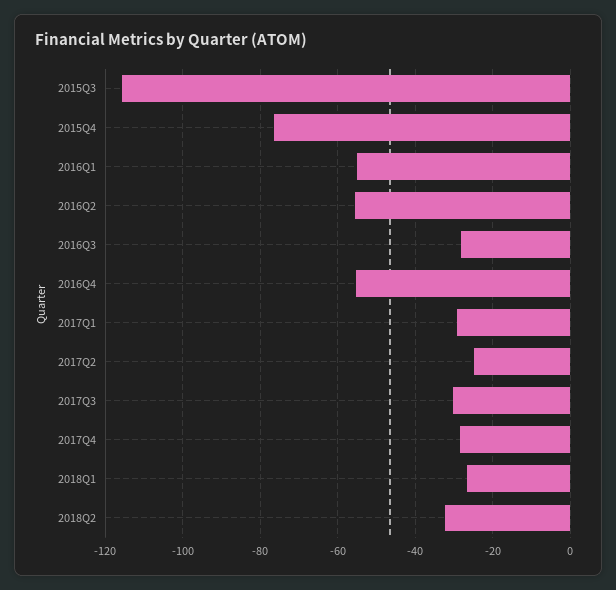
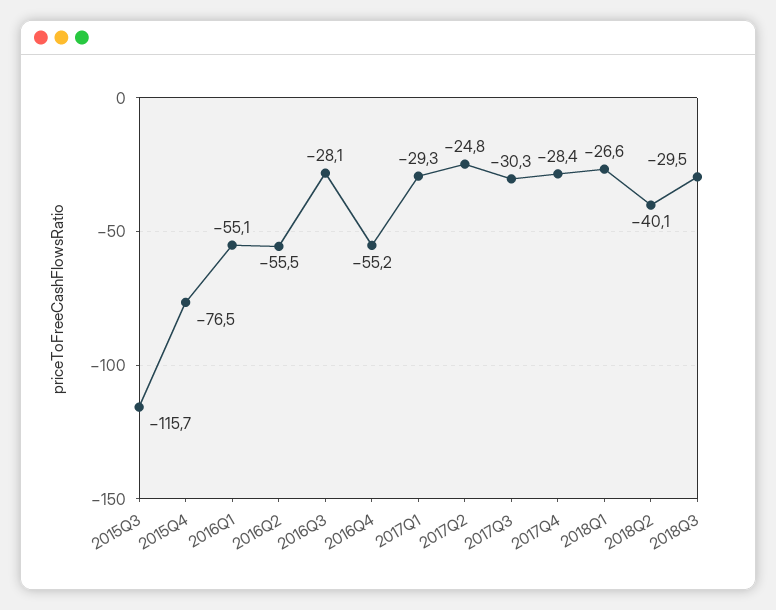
2018Q2: -32 -> -40.1
2018Q3: none -> -29.5

